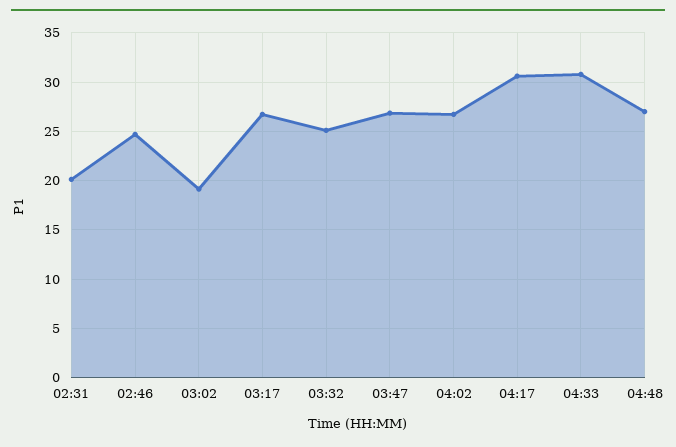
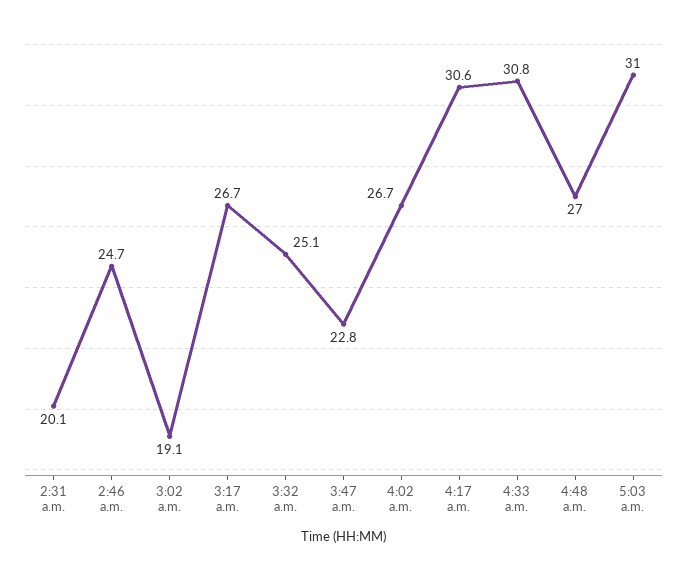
03:47: 27 -> 22.8
5:03 a.m.: none -> 31

